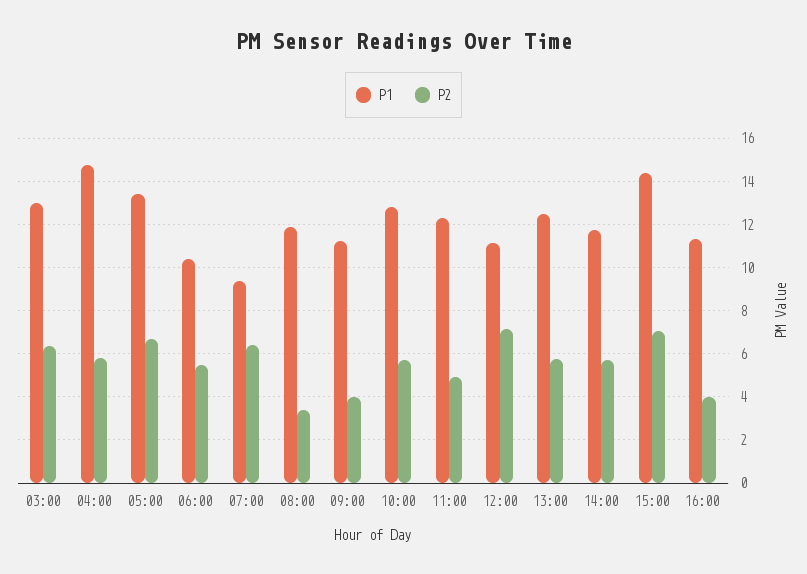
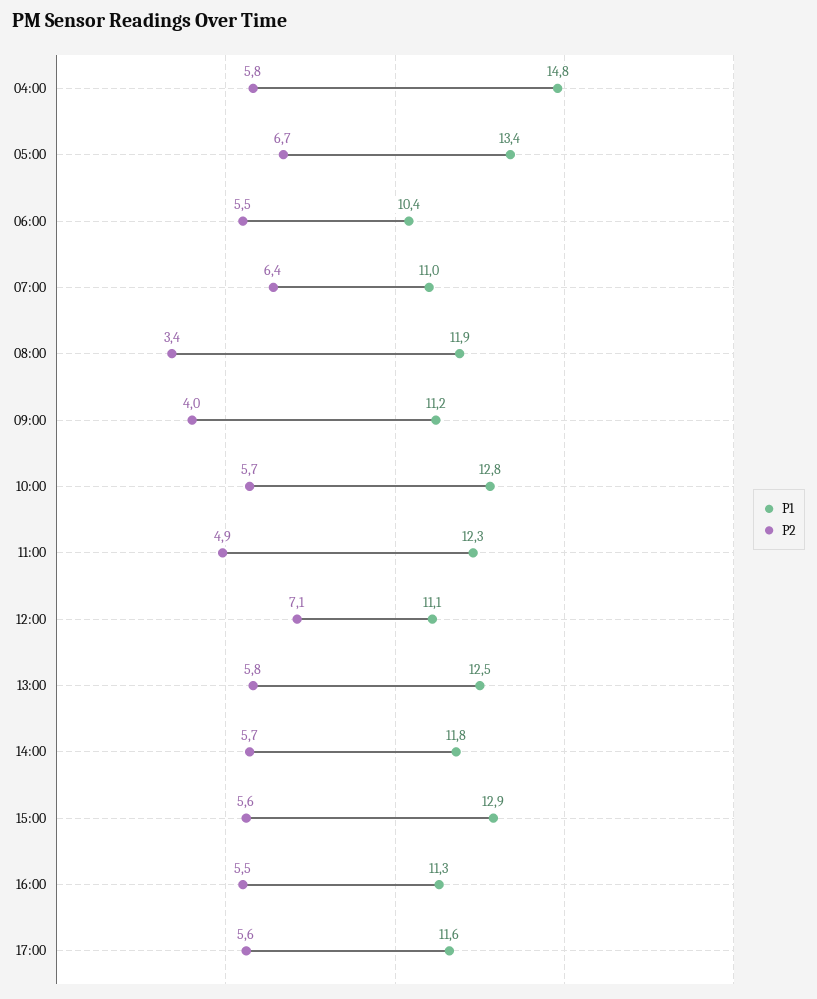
P1, 03:00: 13 -> none
P2, 03:00: 6.5 -> none
P1, 07:00: 9.5 -> 11
P1, 15:00: 14.5 -> 12.9
P2, 15:00: 7 -> 5.6
P2, 16:00: 4 -> 5.5
P1, 17:00: none -> 11.6
P2, 17:00: none -> 5.6

